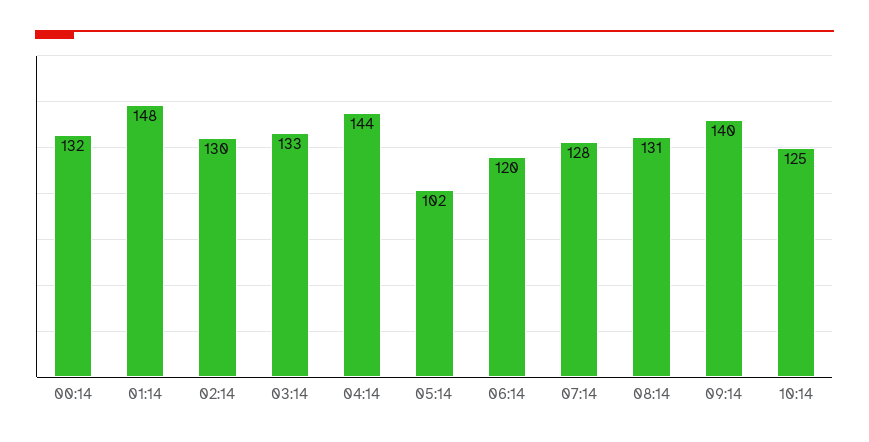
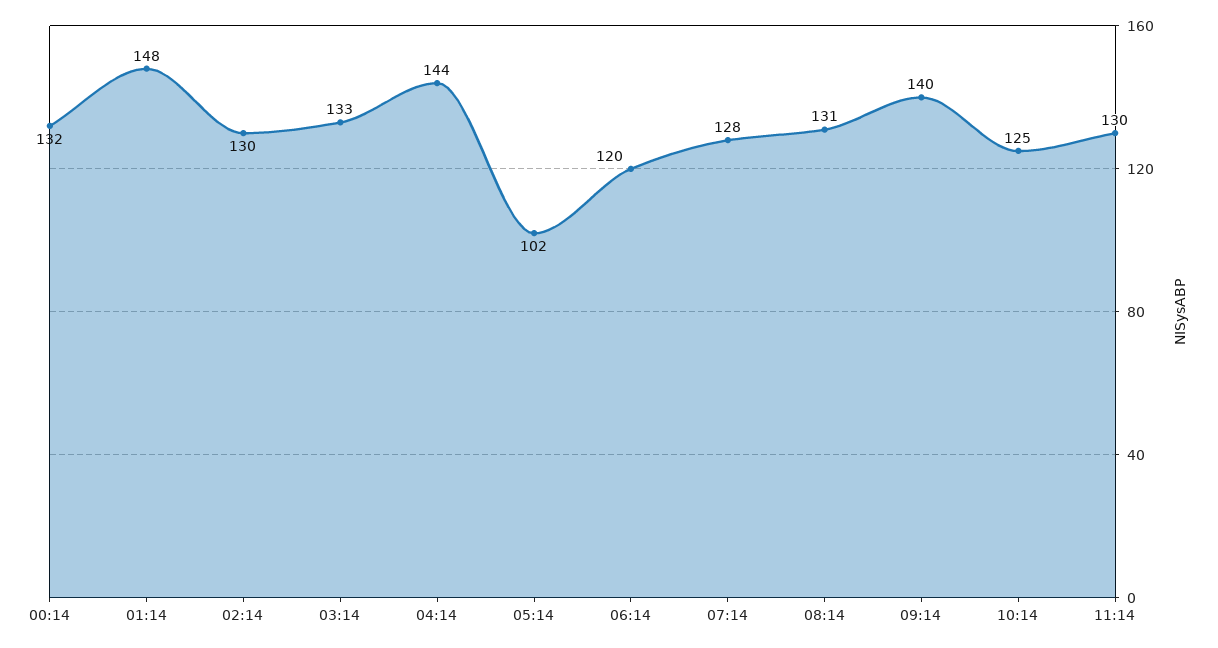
11:14: none -> 130

